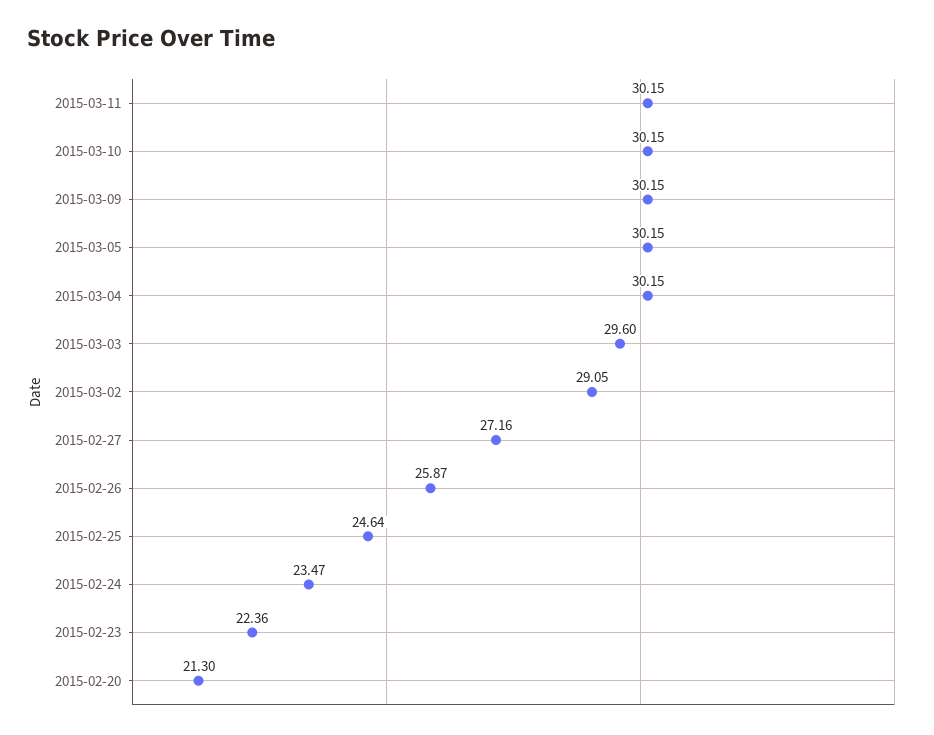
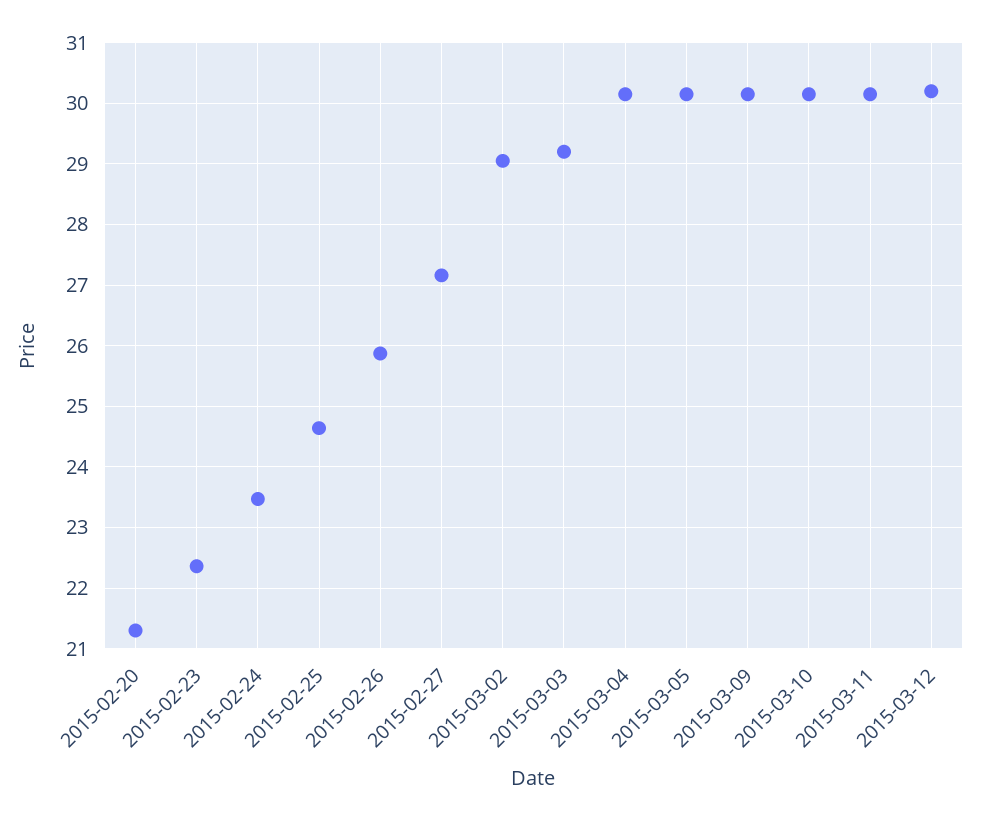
2015-03-03: 29.6 -> 29.2
2015-03-12: none -> 30.2

